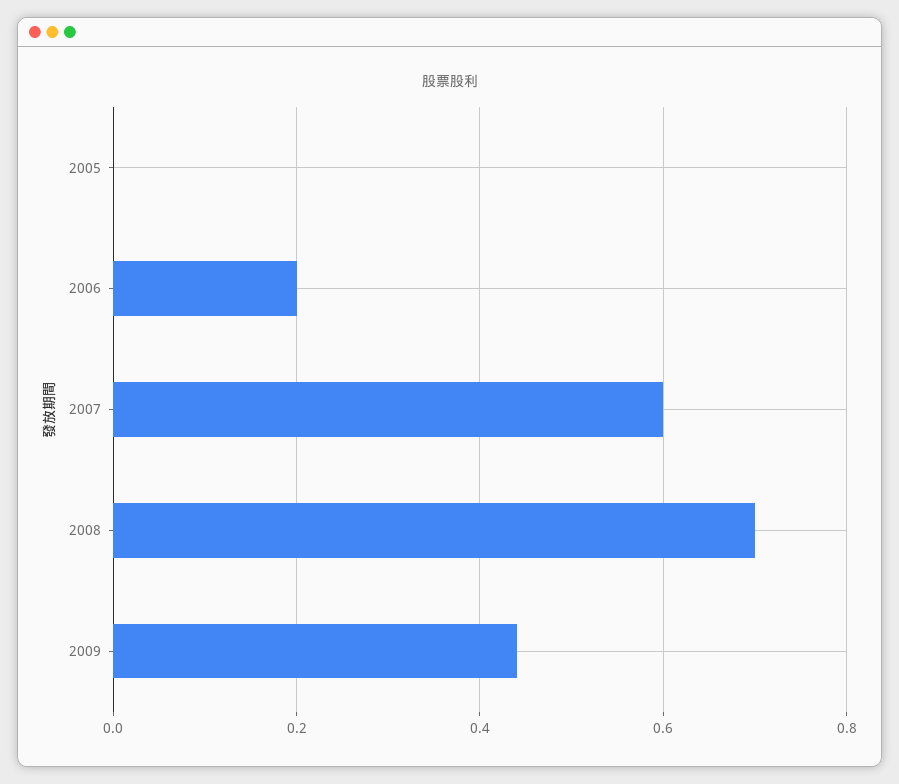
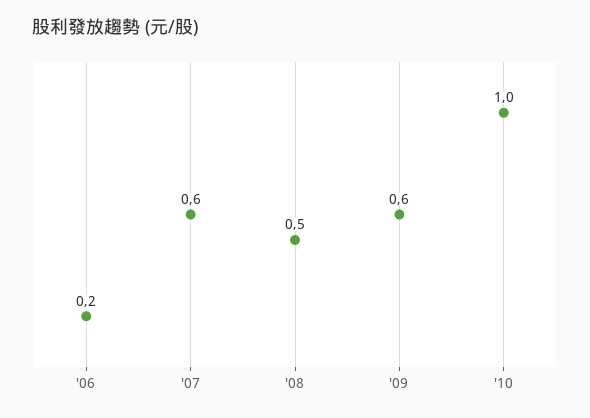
2005: 0 -> none
2008: 0.7 -> 0.5
2009: 0.45 -> 0.6
'10: none -> 1

